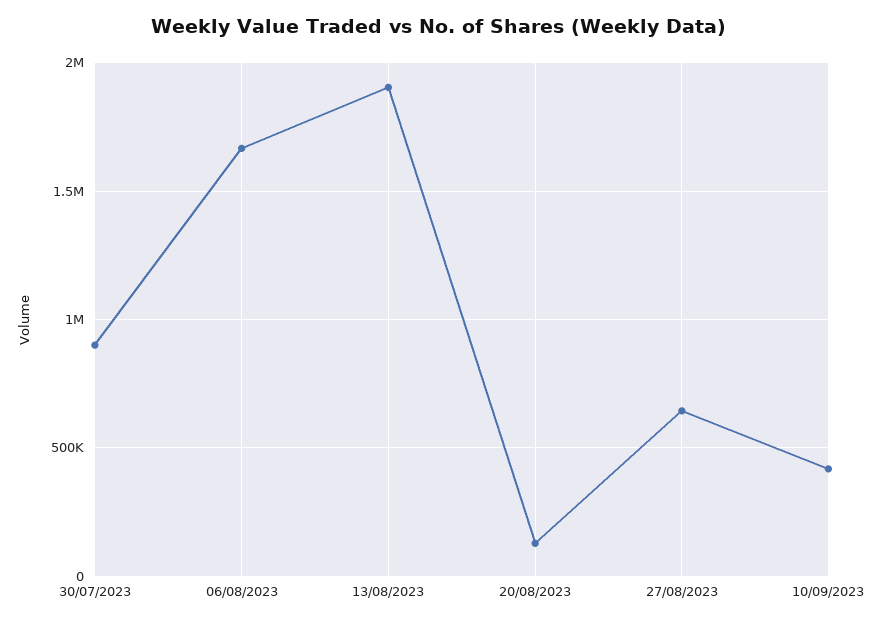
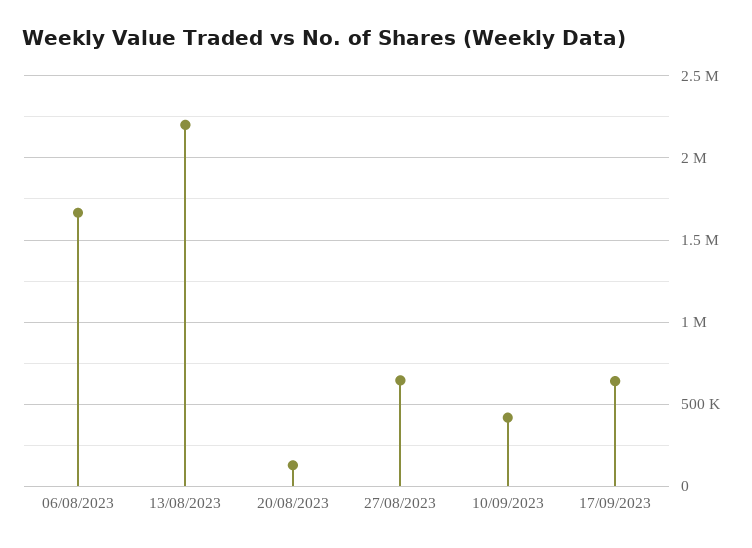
30/07/2023: 900000 -> none
13/08/2023: 1900000 -> 2200000
17/09/2023: none -> 650000

